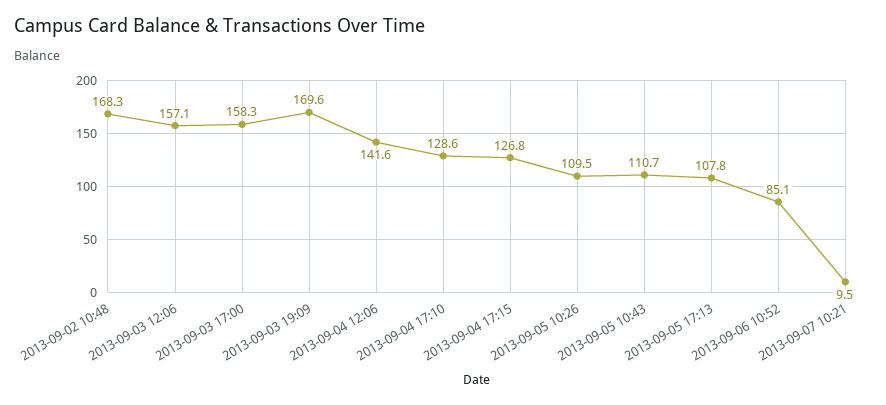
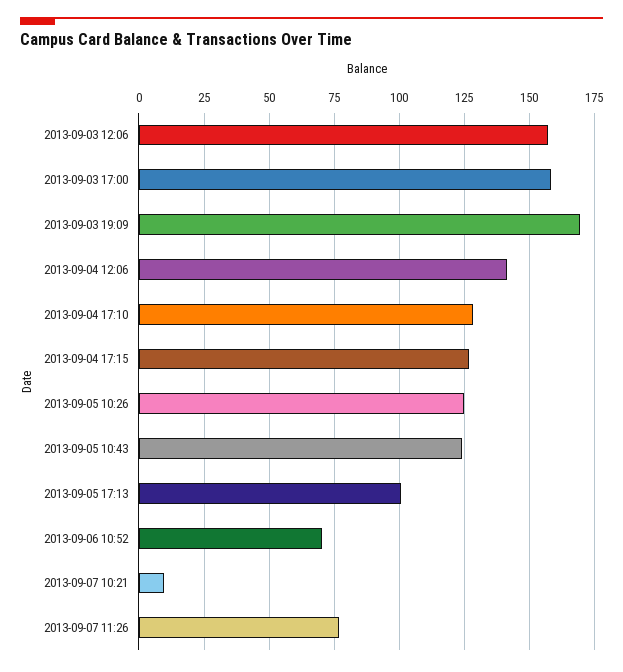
2013-09-02 10:48: 168.3 -> none
2013-09-05 10:26: 109.5 -> 125
2013-09-05 10:43: 110.7 -> 125
2013-09-05 17:13: 107.8 -> 100
2013-09-06 10:52: 85.1 -> 70
2013-09-07 11:26: none -> 77.5

